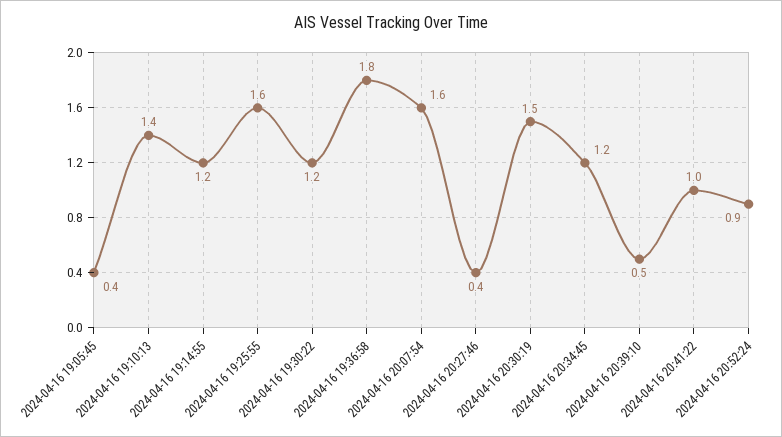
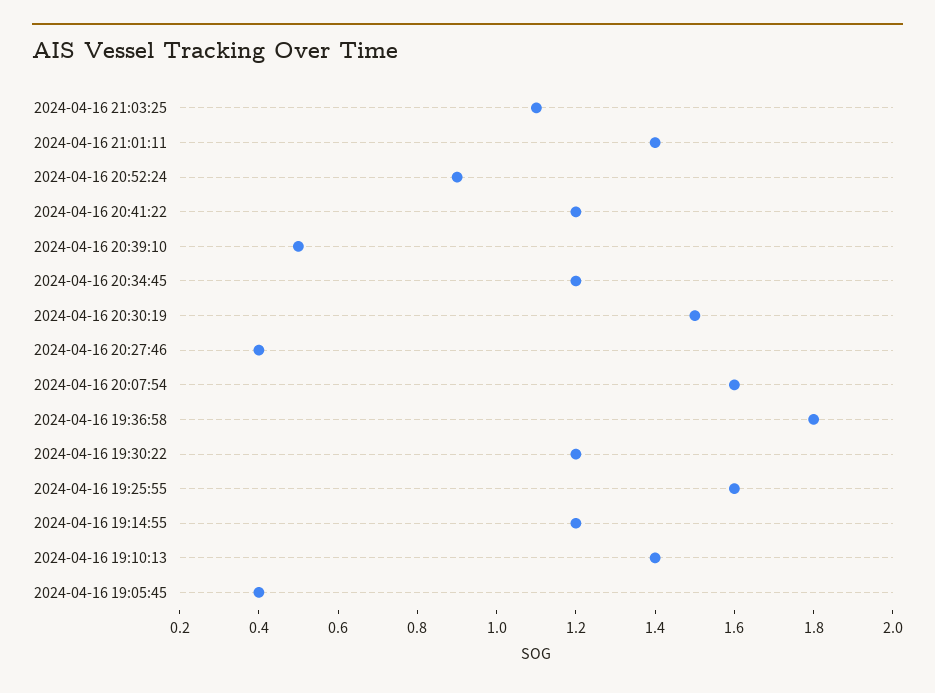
2024-04-16 20:41:22: 1 -> 1.2
2024-04-16 21:03:25: none -> 1.1
2024-04-16 21:01:11: none -> 1.4

